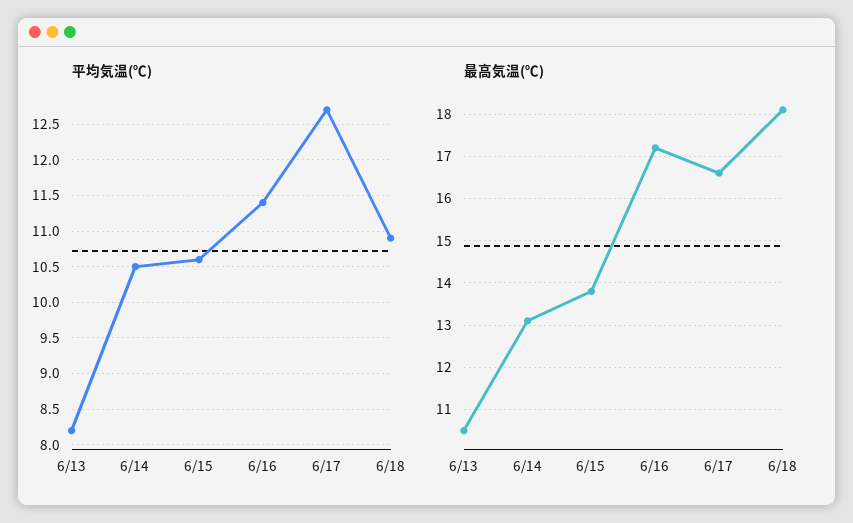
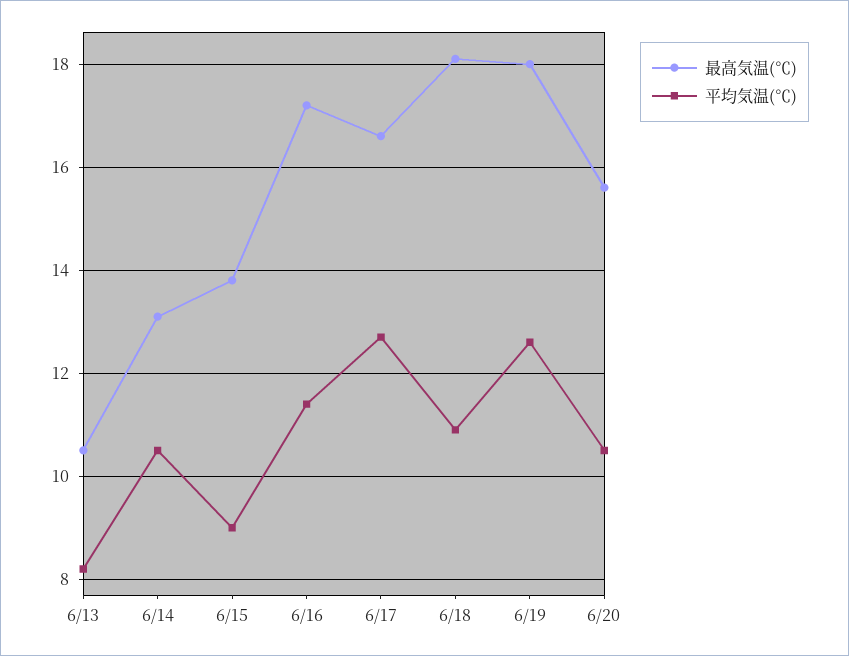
平均気温(℃), 6/15: 10.6 -> 9
最高気温(℃), 6/19: none -> 18
平均気温(℃), 6/19: none -> 12.5
最高気温(℃), 6/20: none -> 15.5
平均気温(℃), 6/20: none -> 10.5

